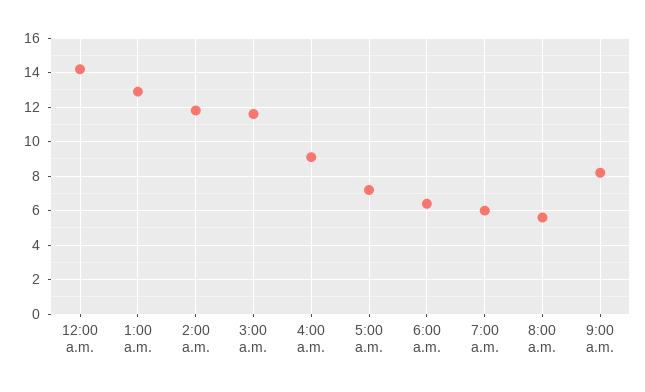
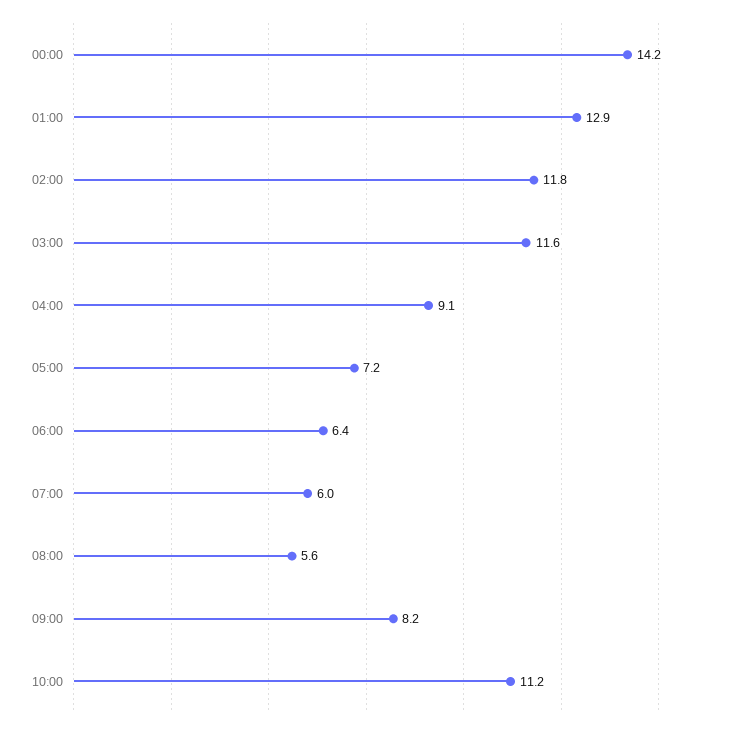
10:00: none -> 11.2

